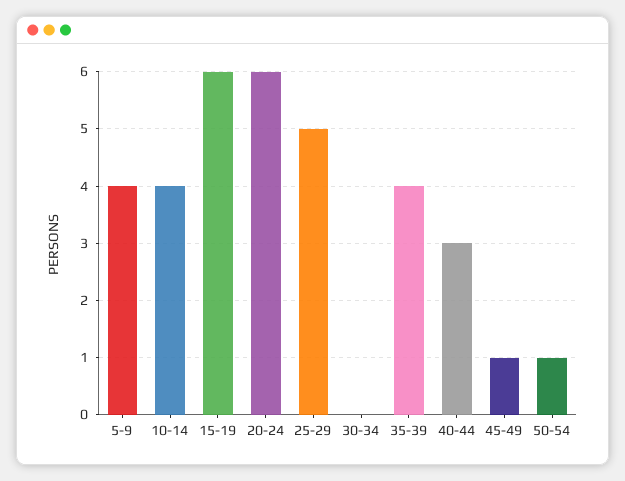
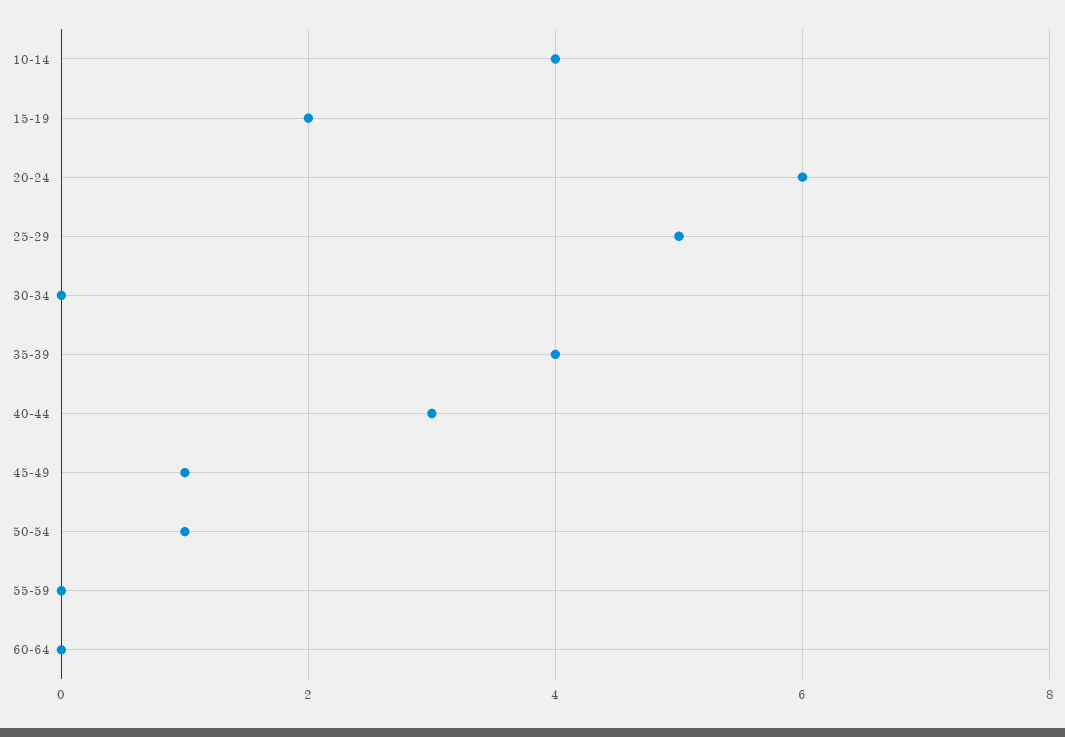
5-9: 4 -> none
15-19: 6 -> 2
55-59: none -> 0
60-64: none -> 0

